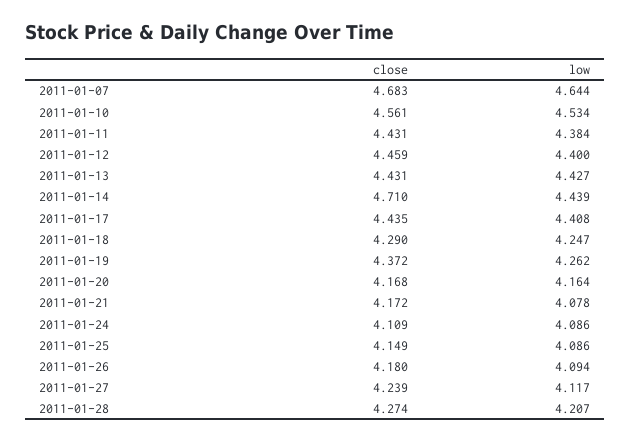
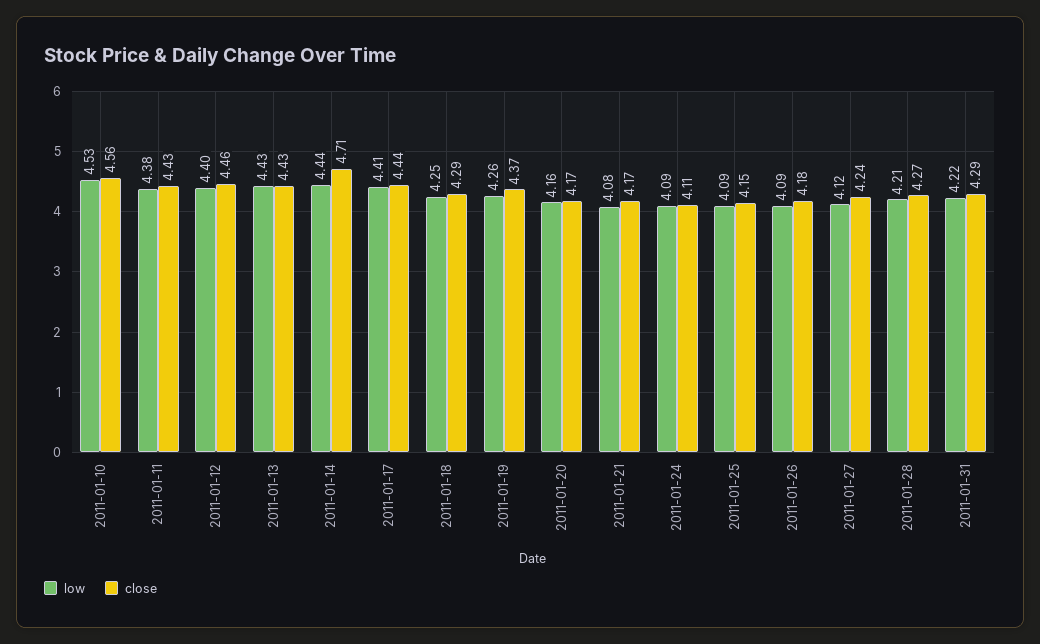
close, 2011-01-07: 4.683 -> none
low, 2011-01-07: 4.644 -> none
low, 2011-01-31: none -> 4.22
close, 2011-01-31: none -> 4.29

